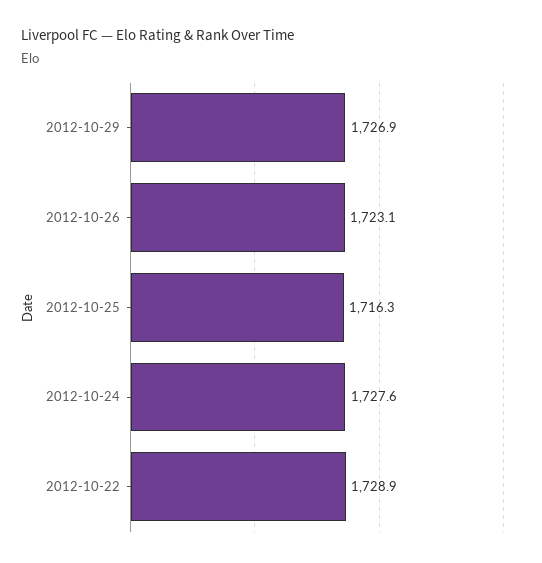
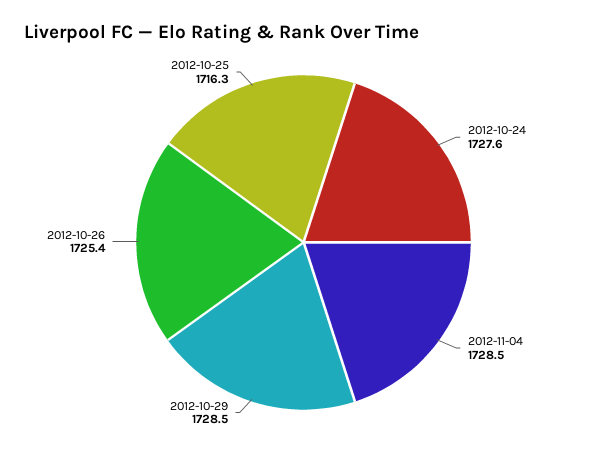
2012-10-29: 1726.9 -> 1728.5
2012-10-26: 1723.1 -> 1725.4
2012-10-22: 1728.9 -> none
2012-11-04: none -> 1728.5

